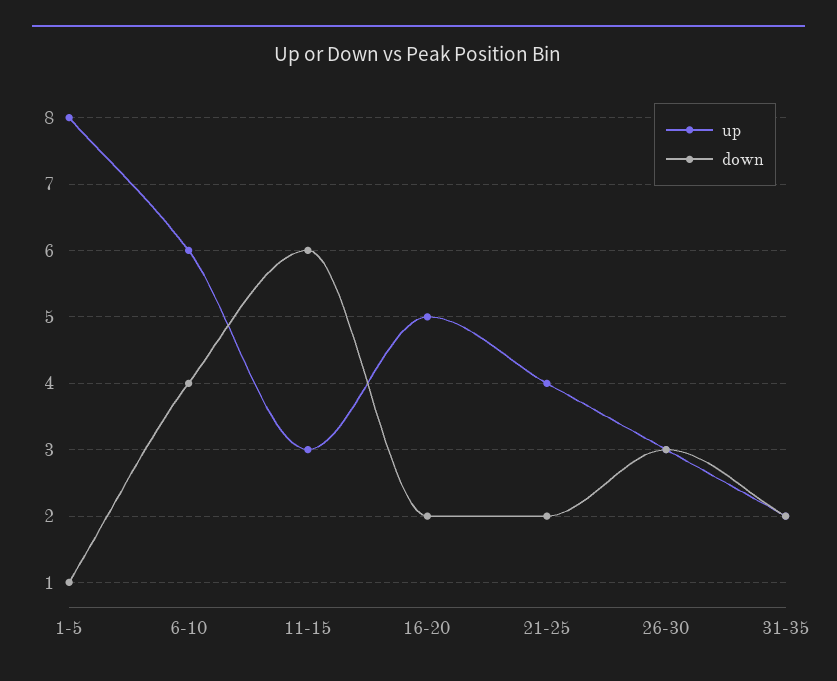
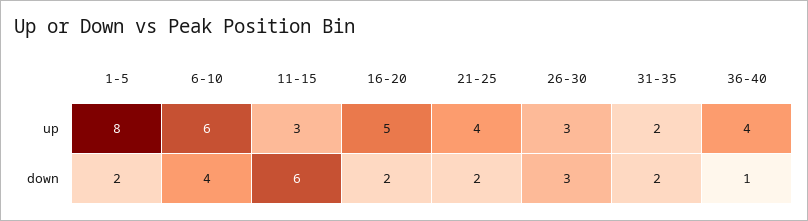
down, 1-5: 1 -> 2
up, 36-40: none -> 4
down, 36-40: none -> 1

